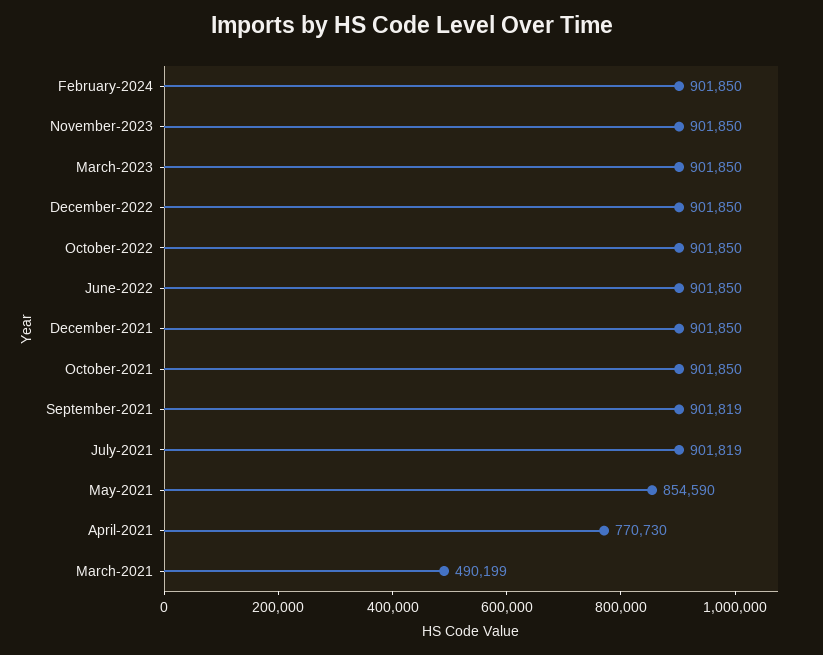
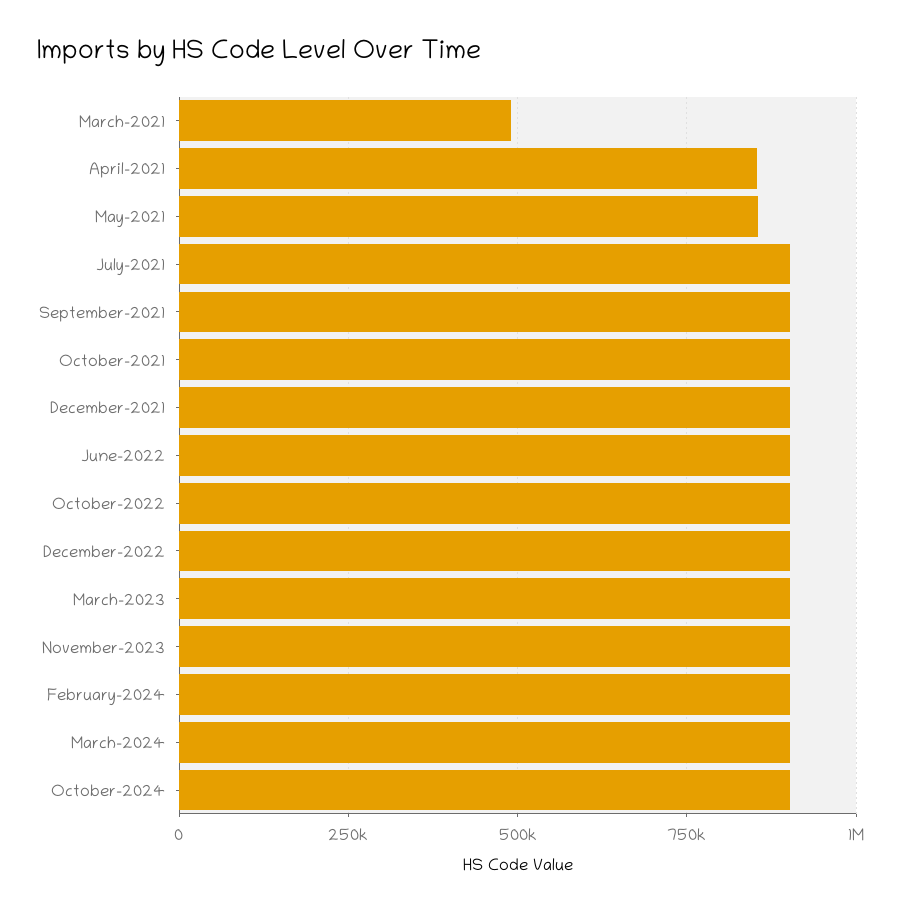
April-2021: 770730 -> 850000
March-2024: none -> 900000
October-2024: none -> 900000

